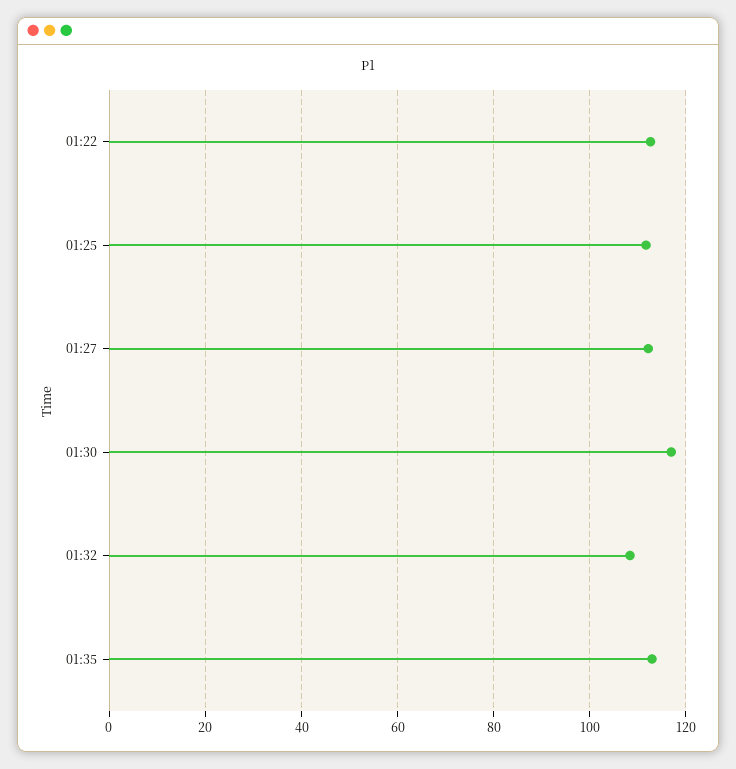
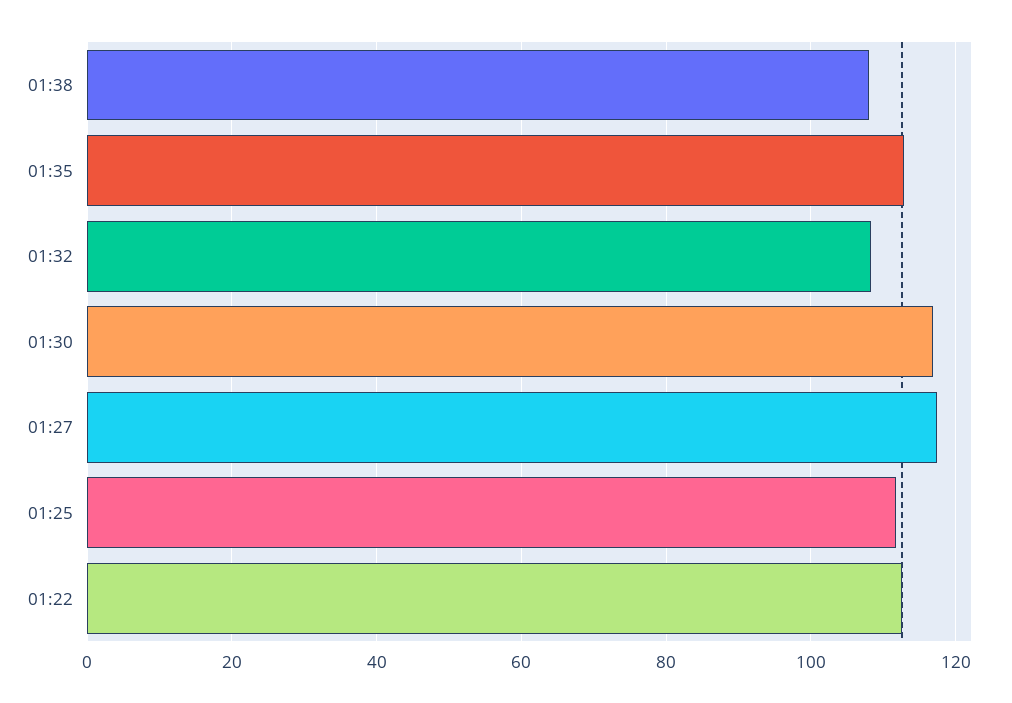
01:27: 112 -> 118
01:38: none -> 108

